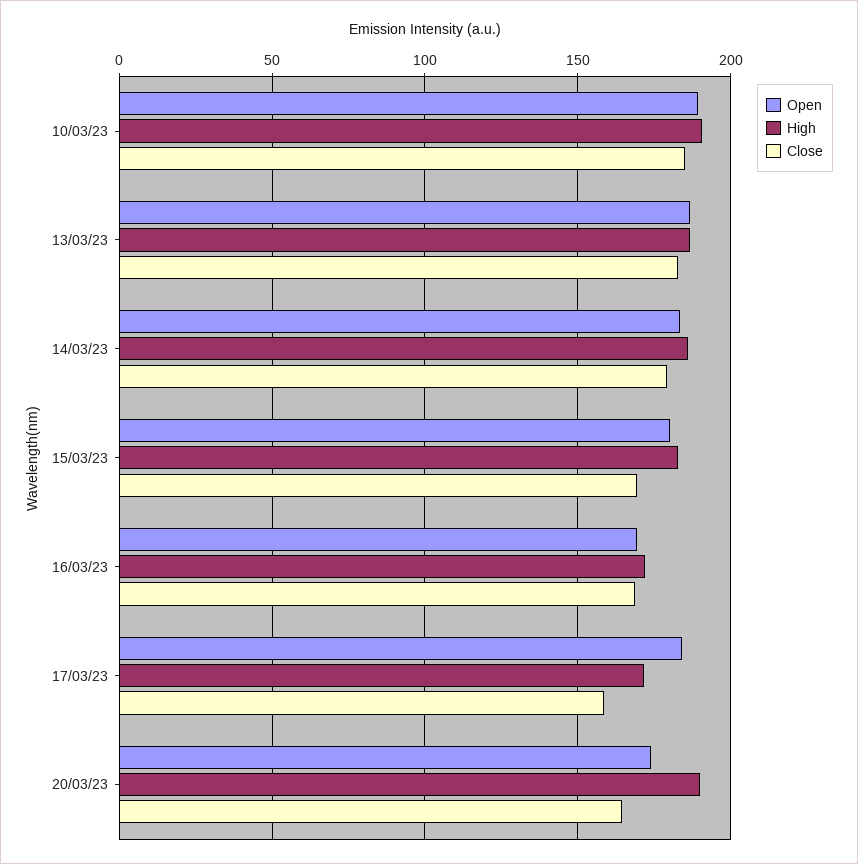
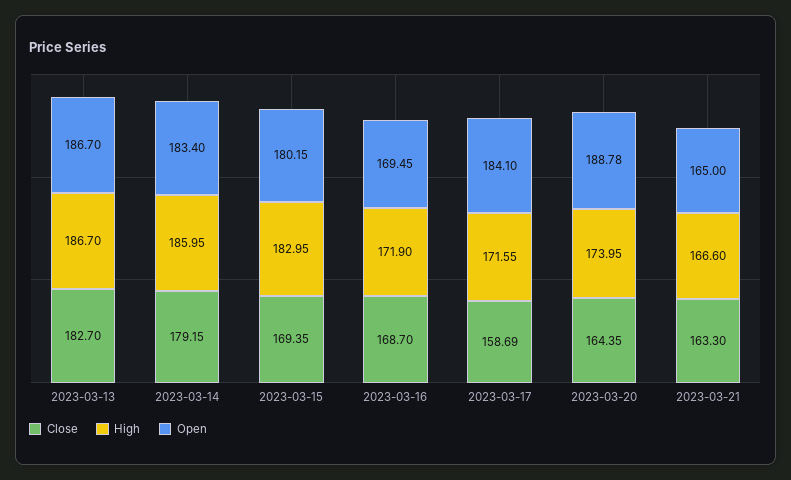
Open, 10/03/23: 190 -> none
High, 10/03/23: 190 -> none
Close, 10/03/23: 185 -> none
Open, 20/03/23: 175 -> 188.78
High, 20/03/23: 190 -> 173.95
Close, 2023-03-21: none -> 163.3
High, 2023-03-21: none -> 166.6
Open, 2023-03-21: none -> 165

